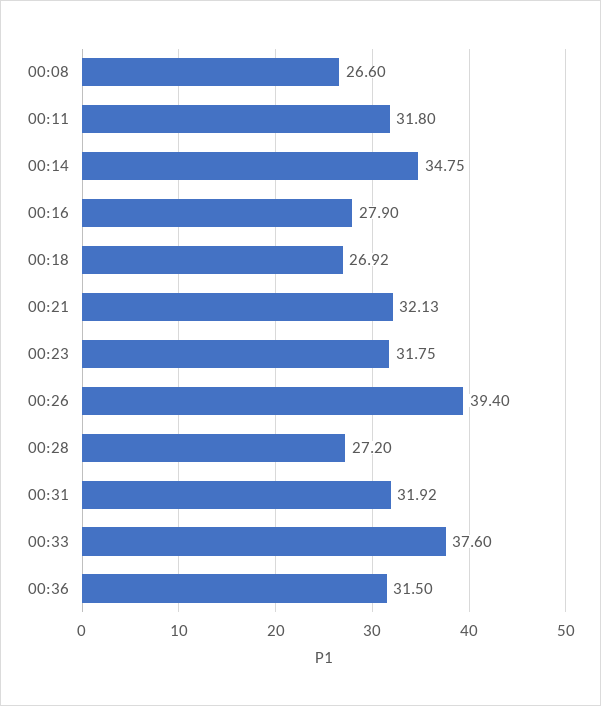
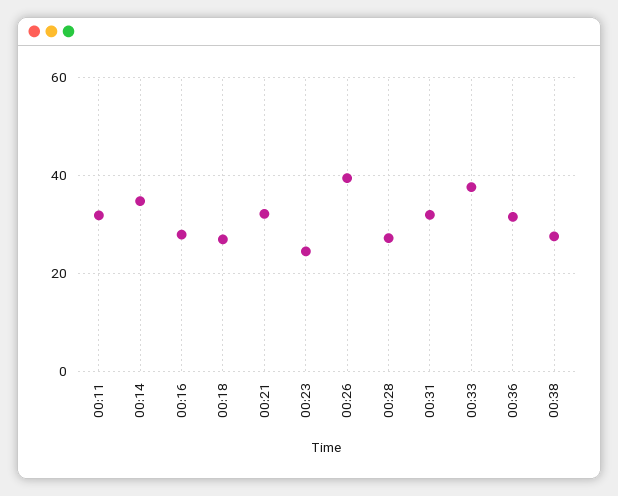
00:08: 26.6 -> none
00:23: 31.75 -> 24
00:38: none -> 28

